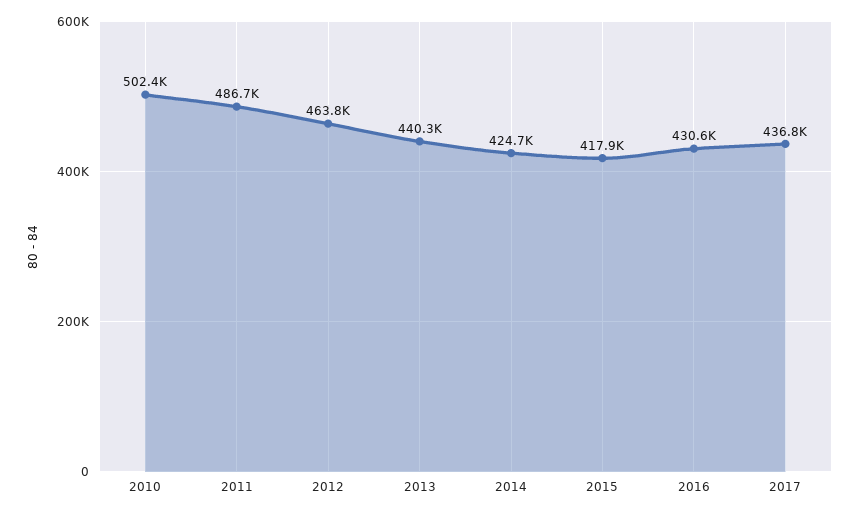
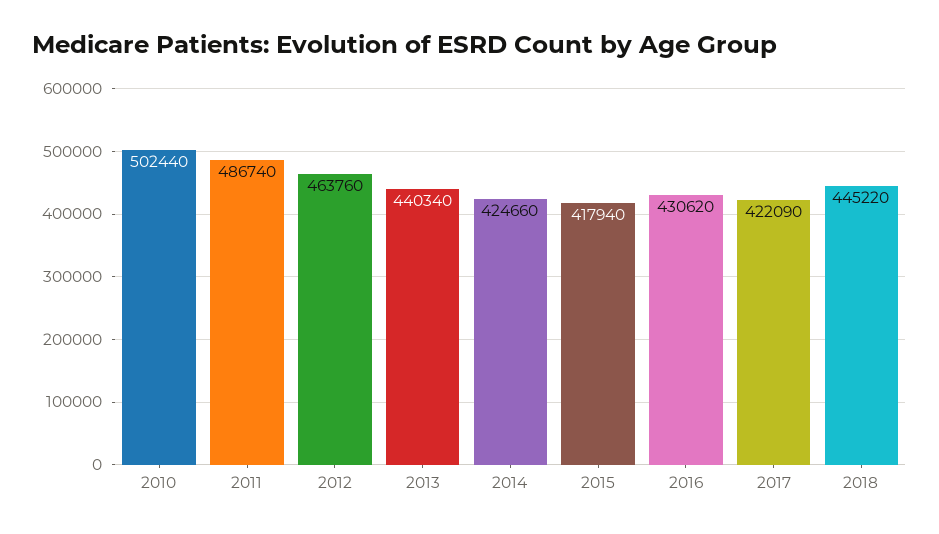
2017: 436800 -> 422090
2018: none -> 445220

